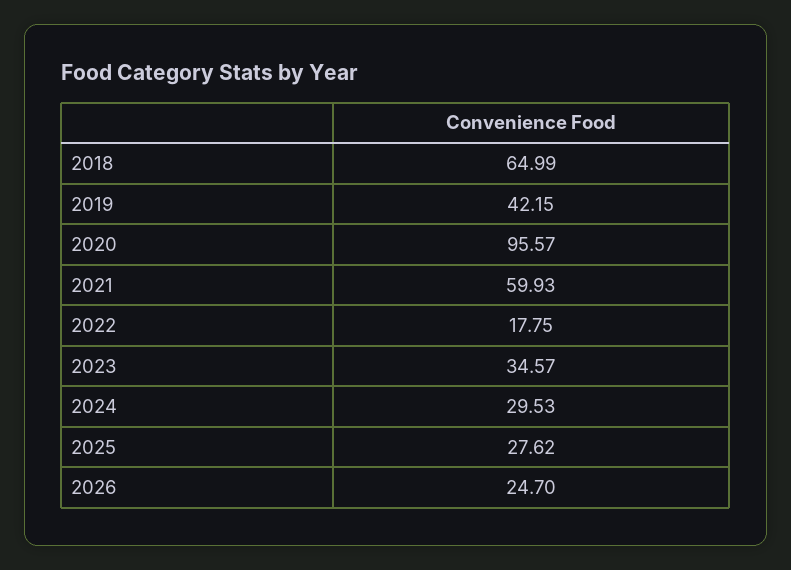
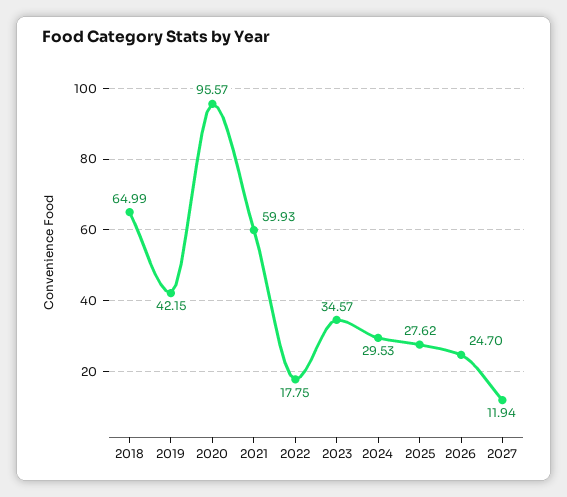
2027: none -> 11.94

